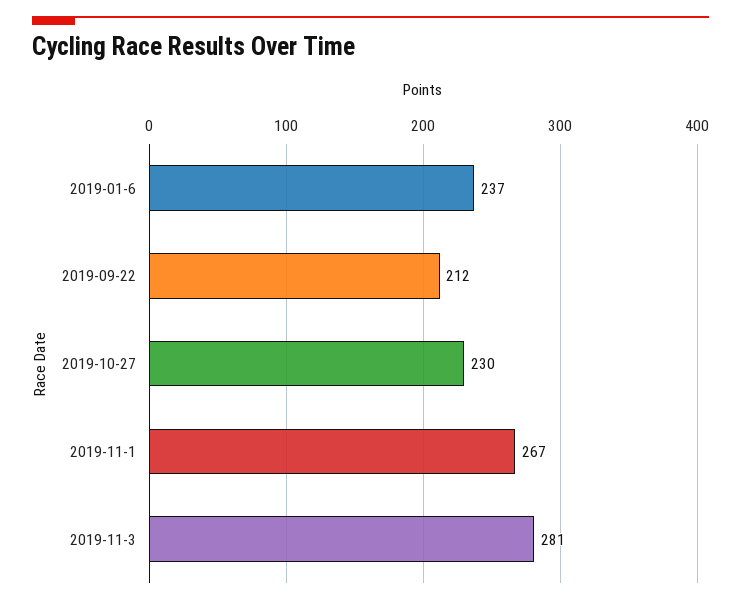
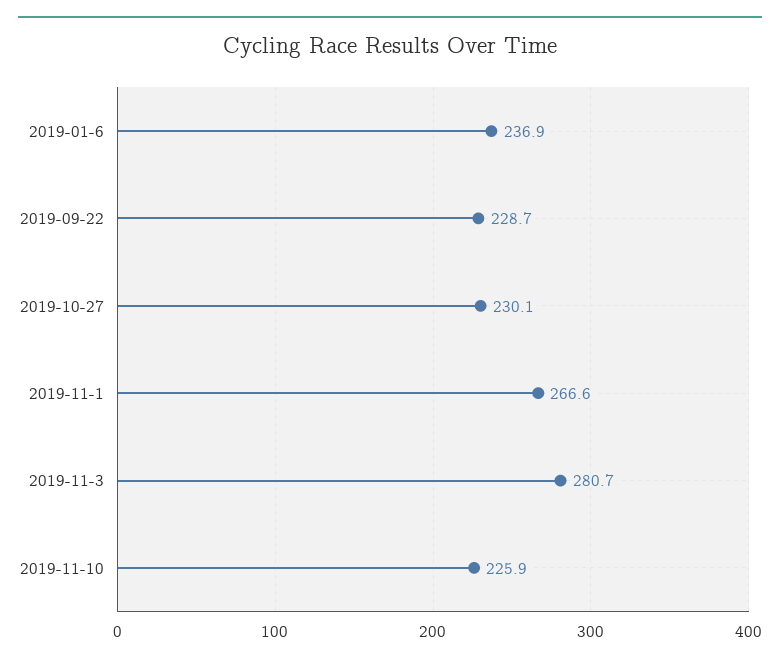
2019-09-22: 212 -> 228.7
2019-11-10: none -> 225.9

